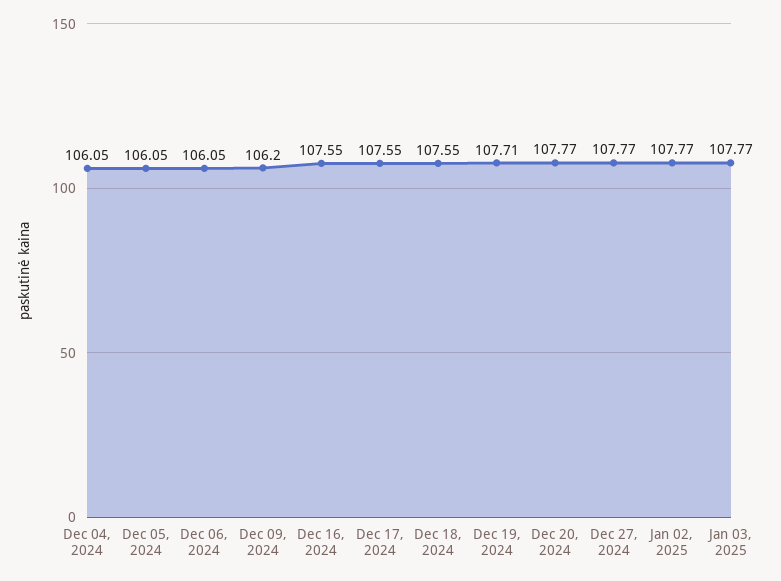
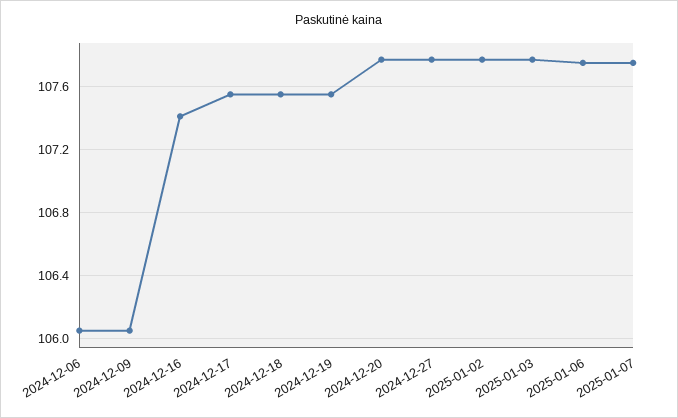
Dec 04, 2024: 106.05 -> none
Dec 05, 2024: 106.05 -> none
Dec 09, 2024: 106.2 -> 106.05
Dec 16, 2024: 107.55 -> 107.4
Dec 19, 2024: 107.71 -> 107.55
2025-01-06: none -> 107.75
2025-01-07: none -> 107.75

